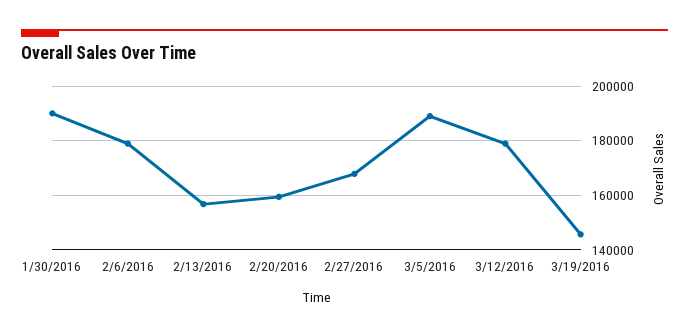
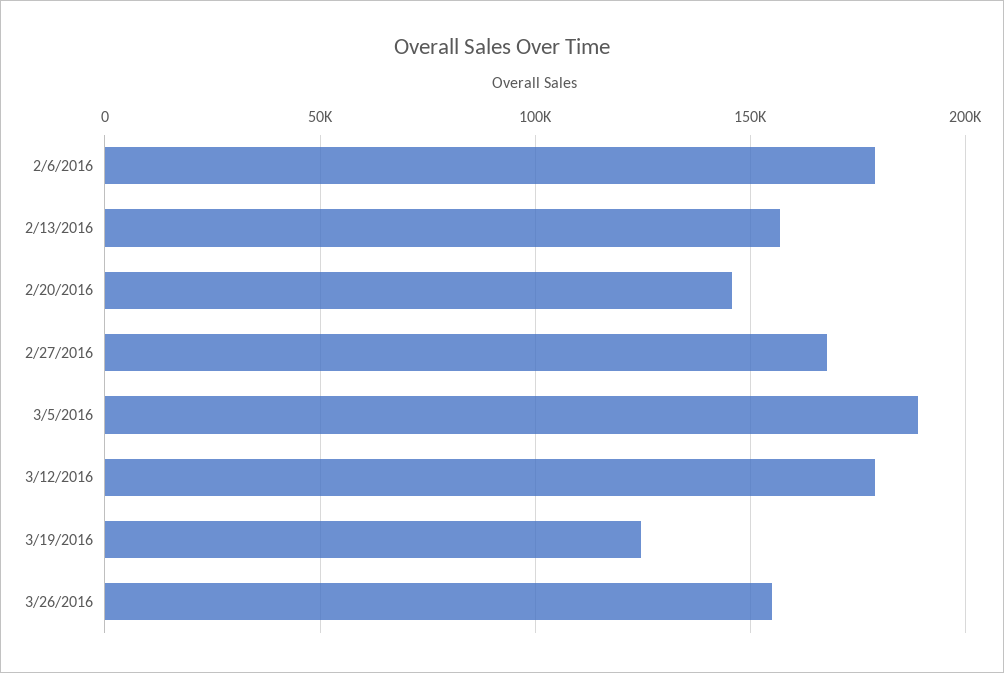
1/30/2016: 190000 -> none
2/20/2016: 160000 -> 145000
3/19/2016: 145000 -> 125000
3/26/2016: none -> 155000

